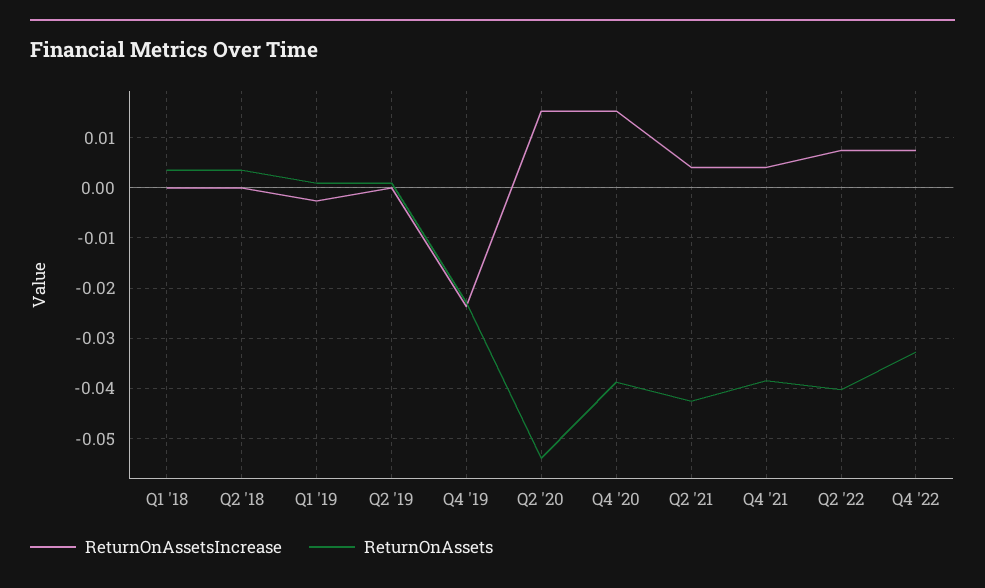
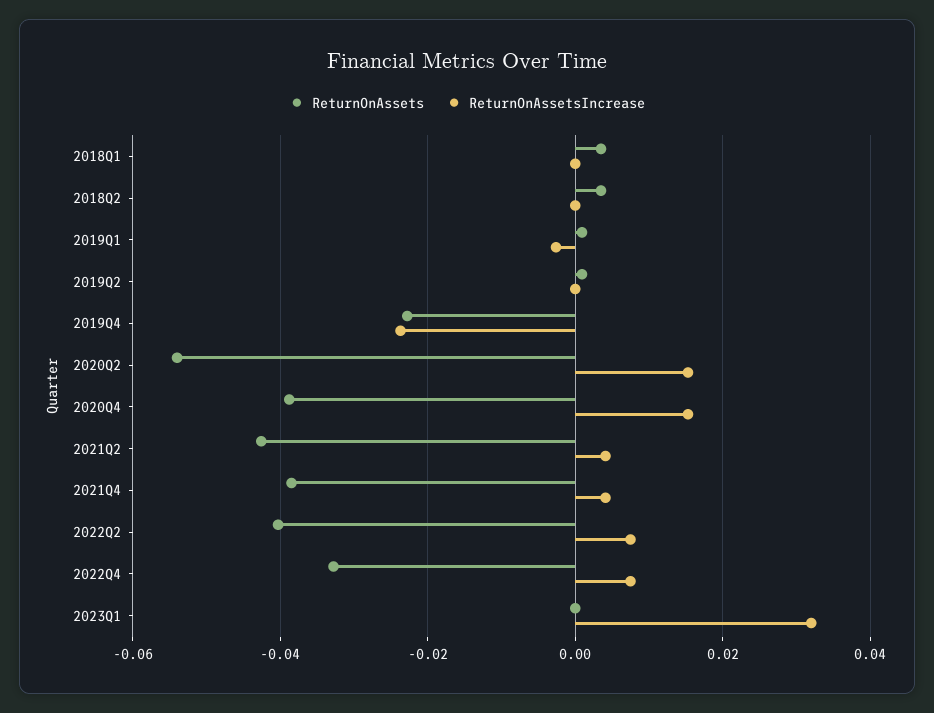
ReturnOnAssets, 2023Q1: none -> 0
ReturnOnAssetsIncrease, 2023Q1: none -> 0.032

